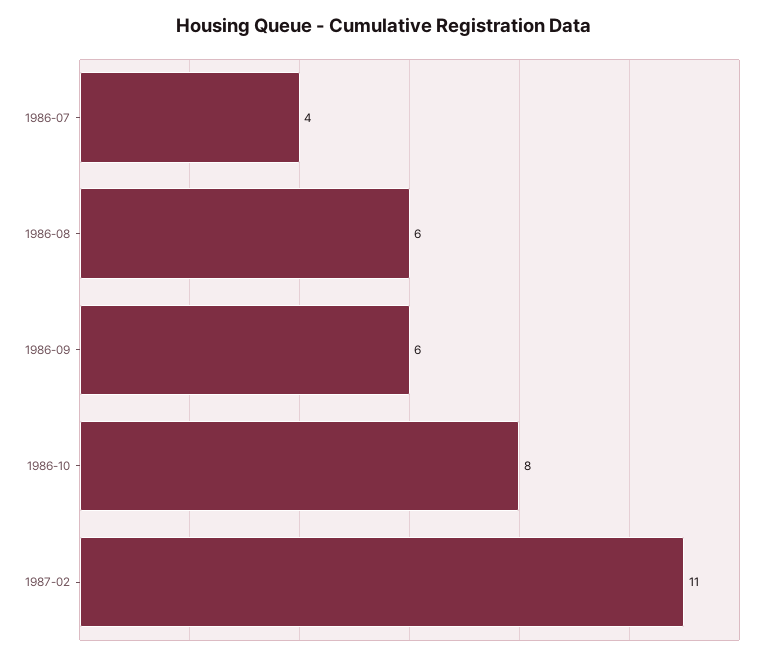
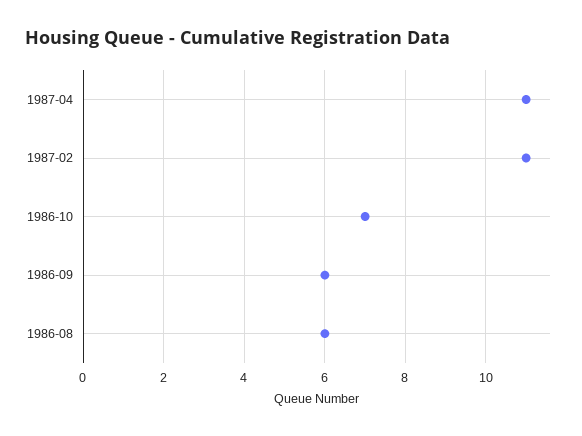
1986-07: 4 -> none
1986-10: 8 -> 7
1987-04: none -> 11

